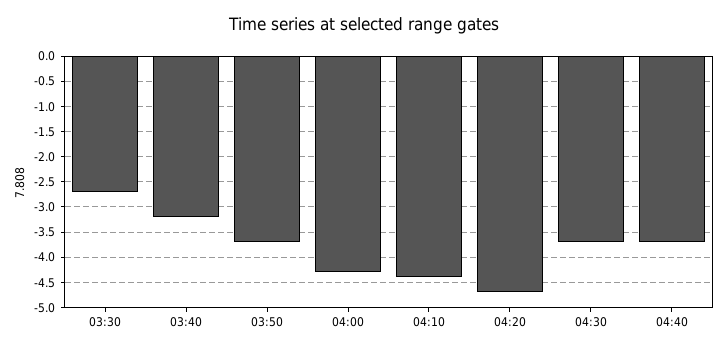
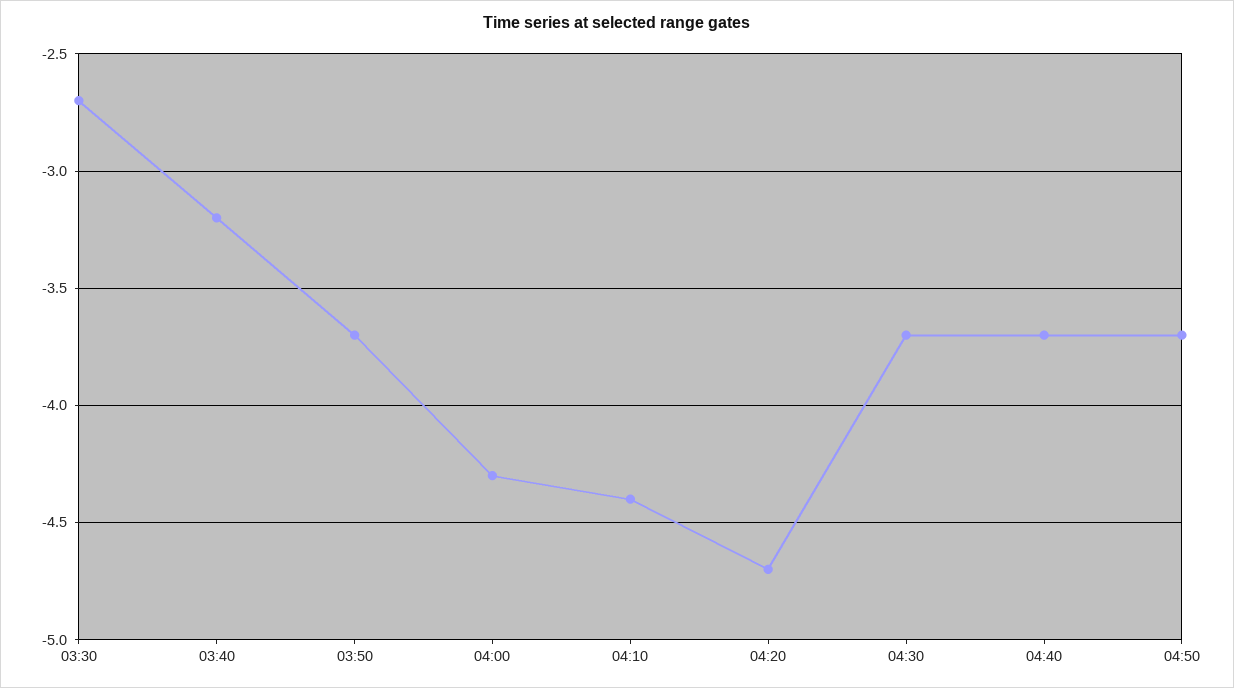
04:50: none -> -3.7

